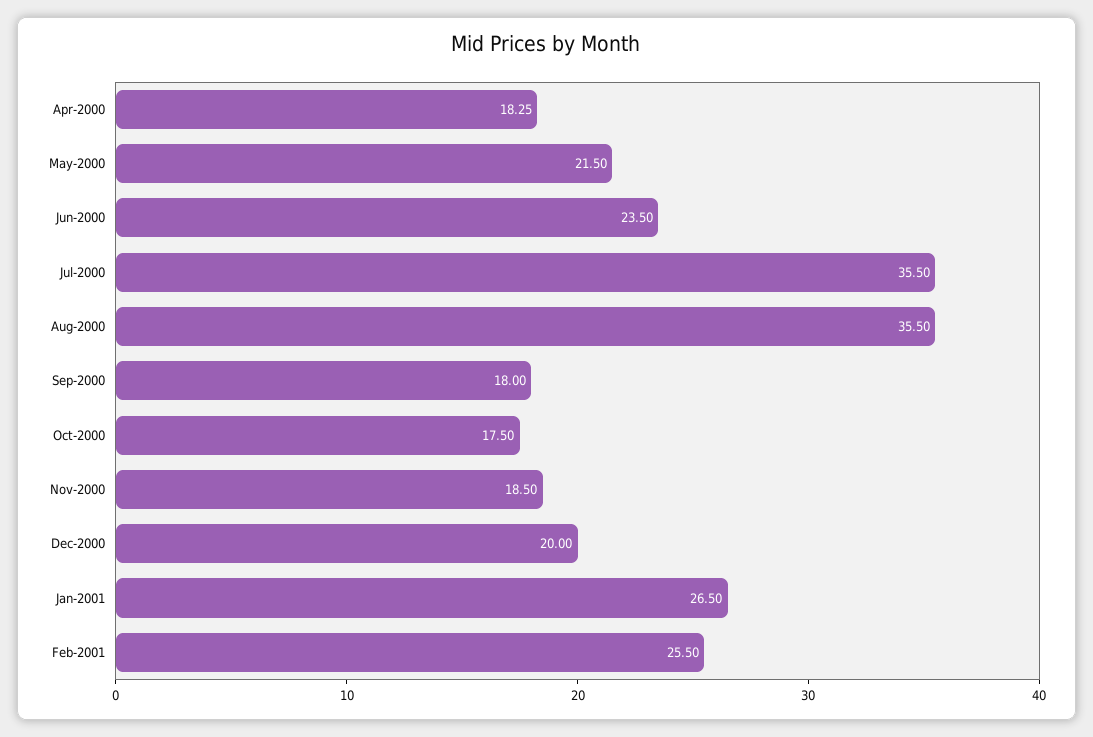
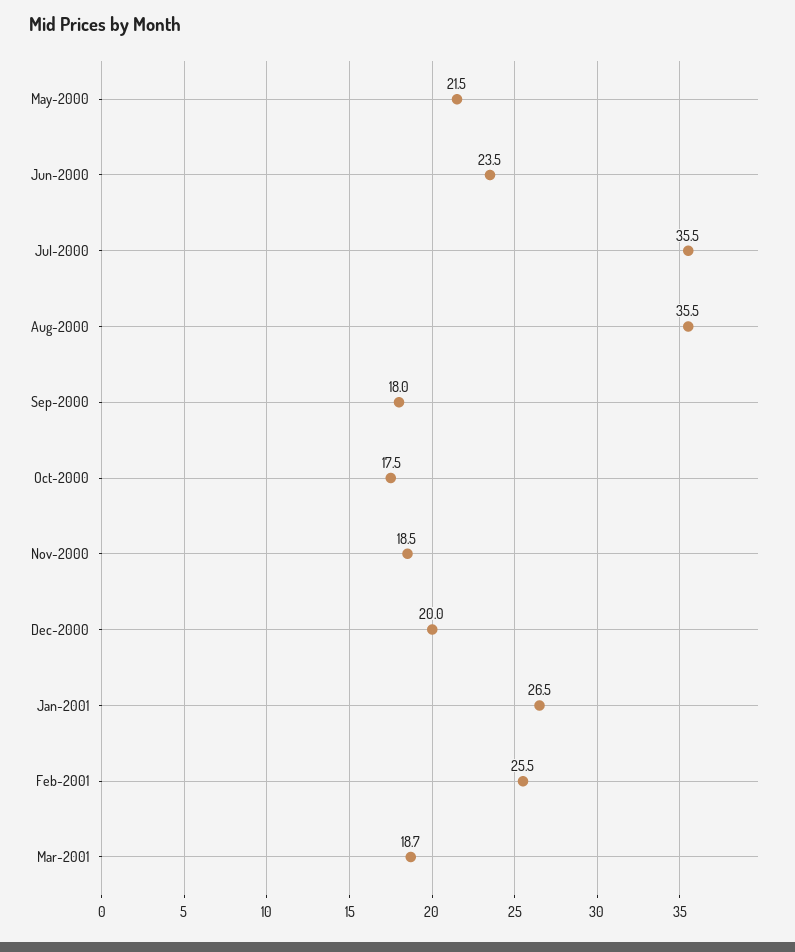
Apr-2000: 18.25 -> none
Mar-2001: none -> 18.7

